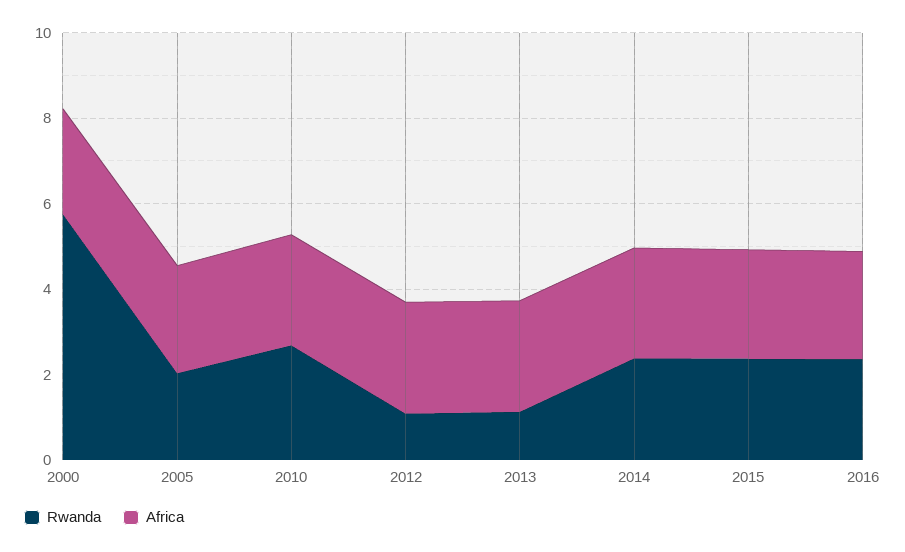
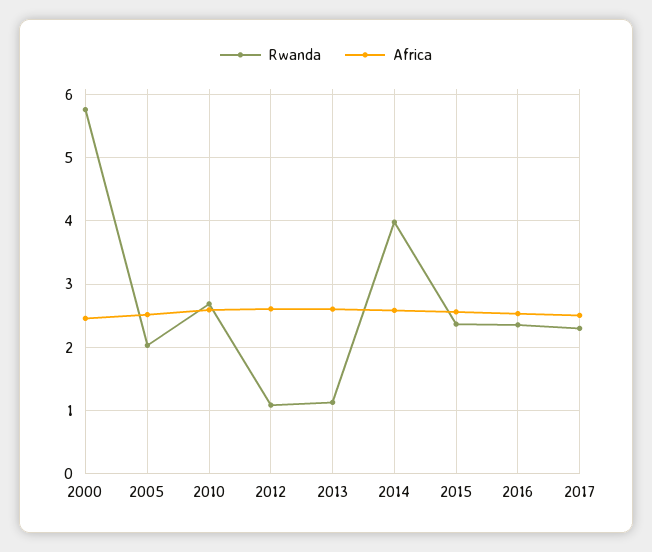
Rwanda, 2014: 2.5 -> 4
Rwanda, 2017: none -> 2.3
Africa, 2017: none -> 2.5

